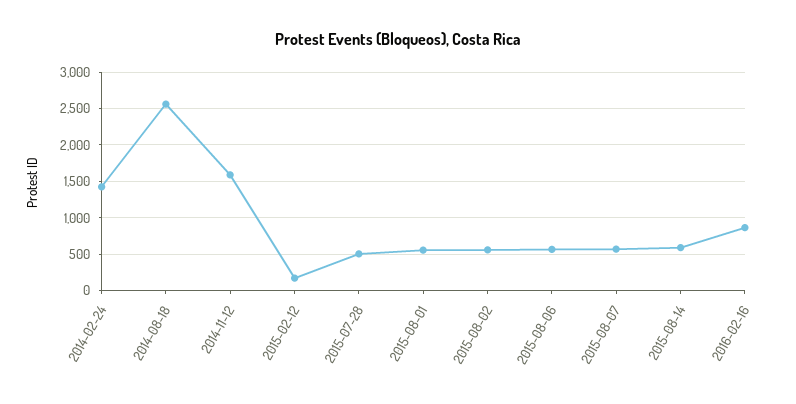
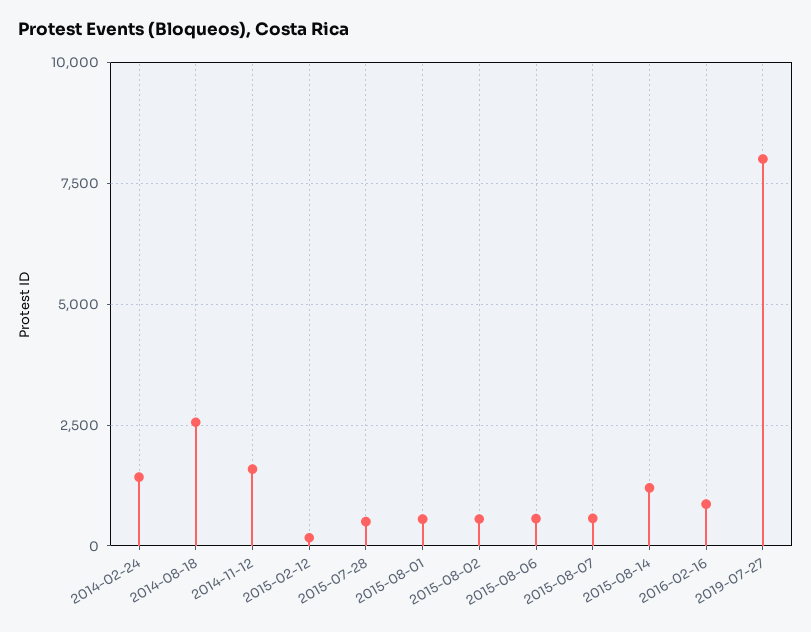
2015-08-14: 600 -> 1250
2019-07-27: none -> 8000

